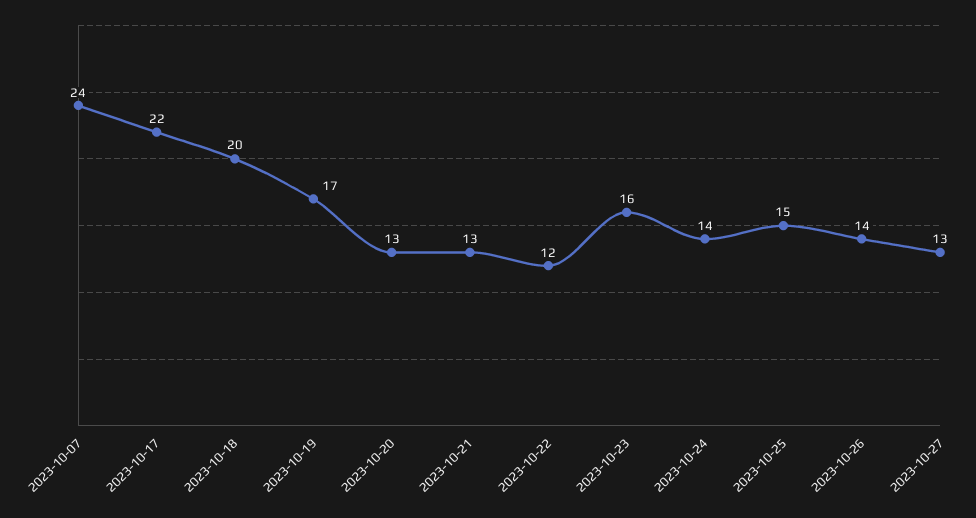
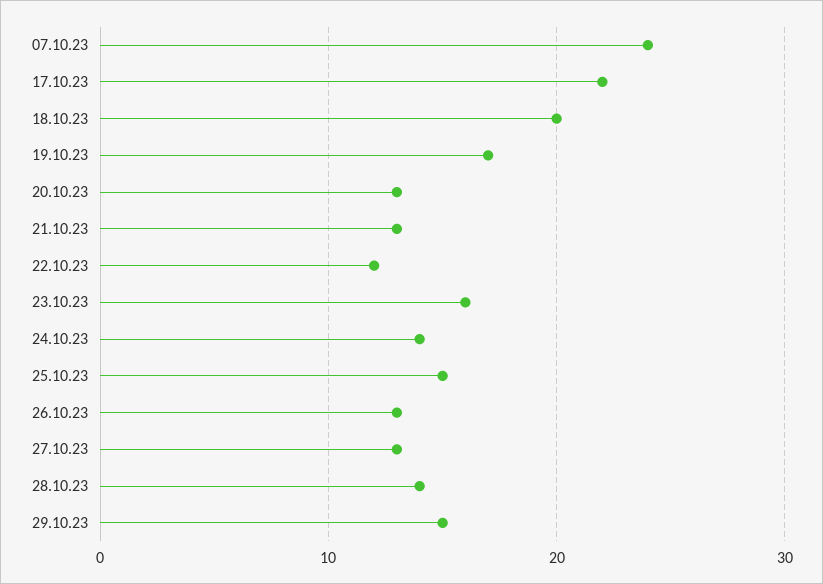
2023-10-26: 14 -> 13
28.10.23: none -> 14
29.10.23: none -> 15

